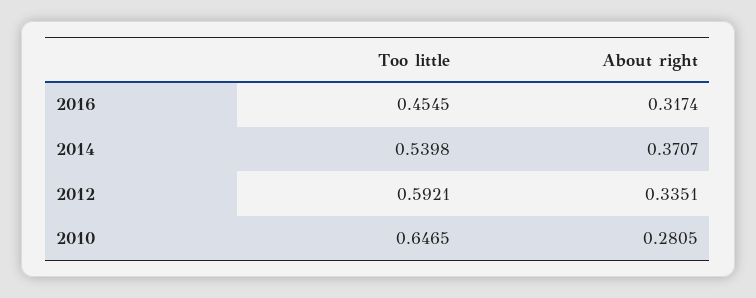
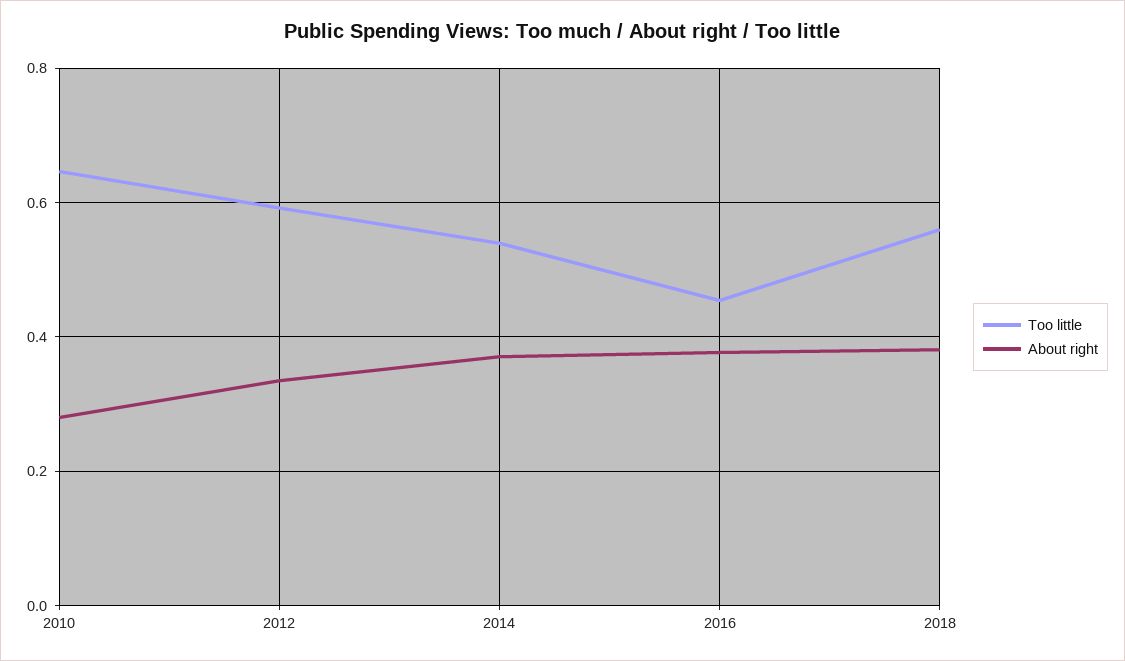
About right, 2016: 0.3174 -> 0.38
Too little, 2018: none -> 0.56
About right, 2018: none -> 0.38

